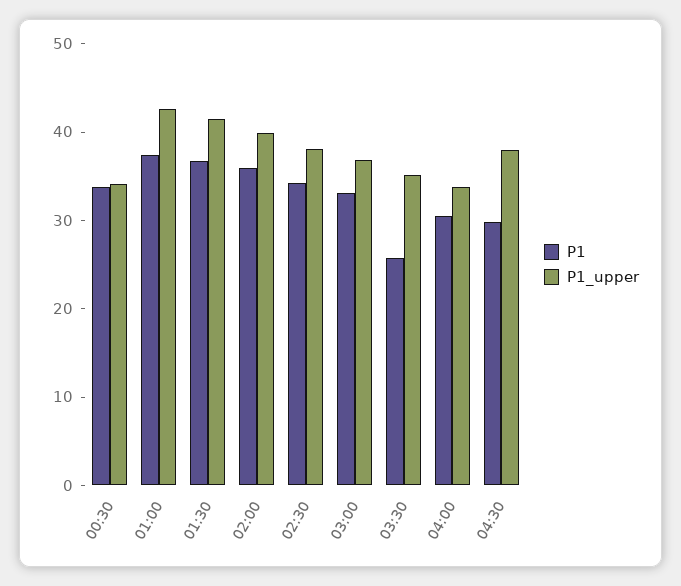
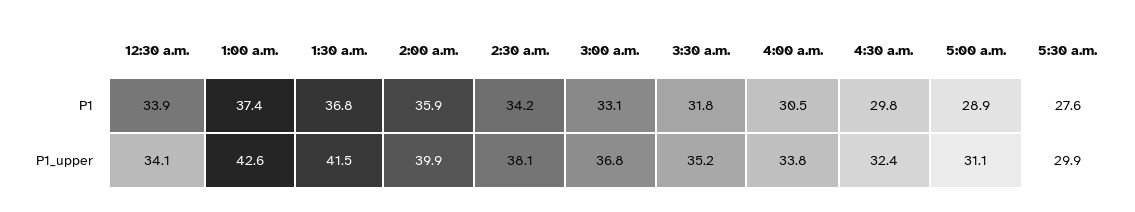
P1, 03:30: 26 -> 31.8
P1_upper, 04:30: 38 -> 32.4
P1, 5:00 a.m.: none -> 28.9
P1, 5:30 a.m.: none -> 27.6
P1_upper, 5:00 a.m.: none -> 31.1
P1_upper, 5:30 a.m.: none -> 29.9

